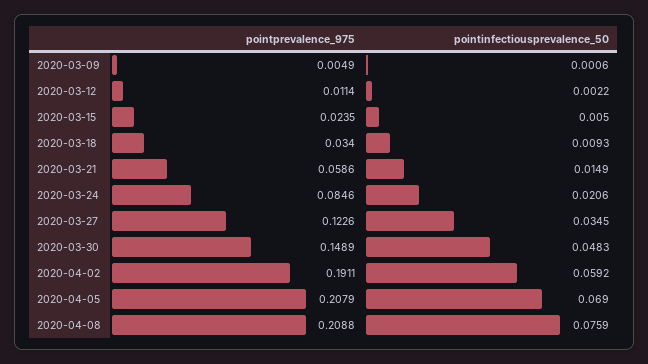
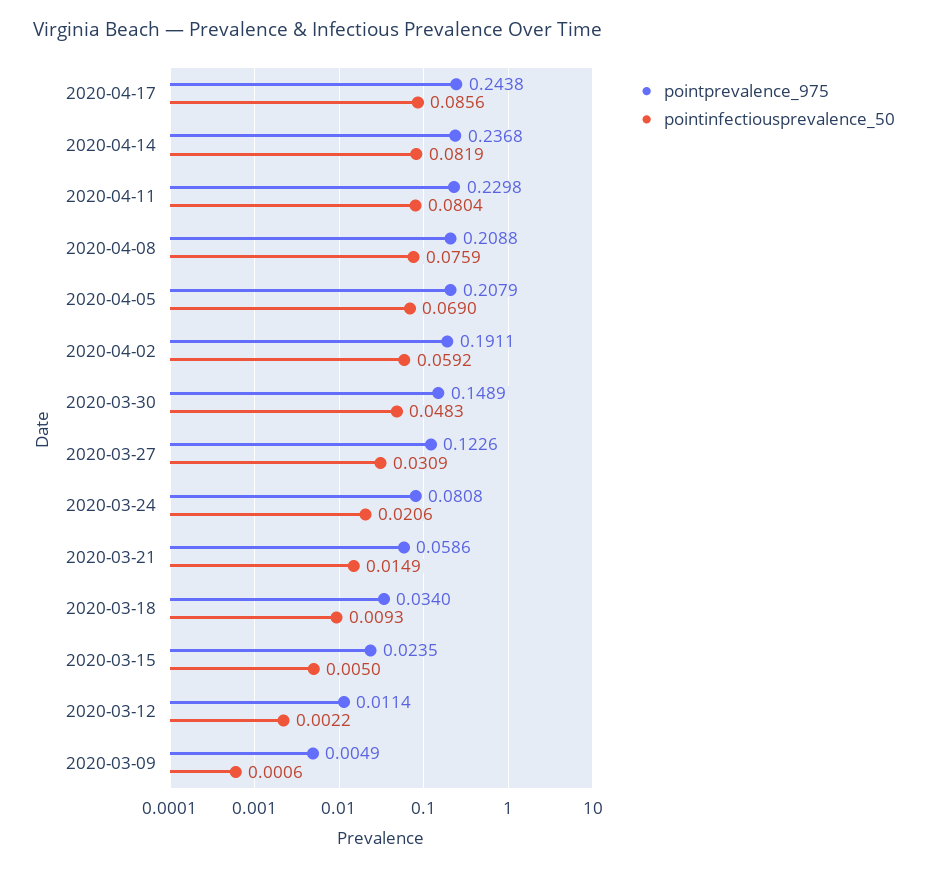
pointprevalence_975, 2020-03-24: 0.0846 -> 0.0808
pointinfectiousprevalence_50, 2020-03-27: 0.0345 -> 0.0309
pointprevalence_975, 2020-04-17: none -> 0.2438
pointinfectiousprevalence_50, 2020-04-17: none -> 0.0856
pointprevalence_975, 2020-04-14: none -> 0.2368
pointinfectiousprevalence_50, 2020-04-14: none -> 0.0819
pointprevalence_975, 2020-04-11: none -> 0.2298
pointinfectiousprevalence_50, 2020-04-11: none -> 0.0804

